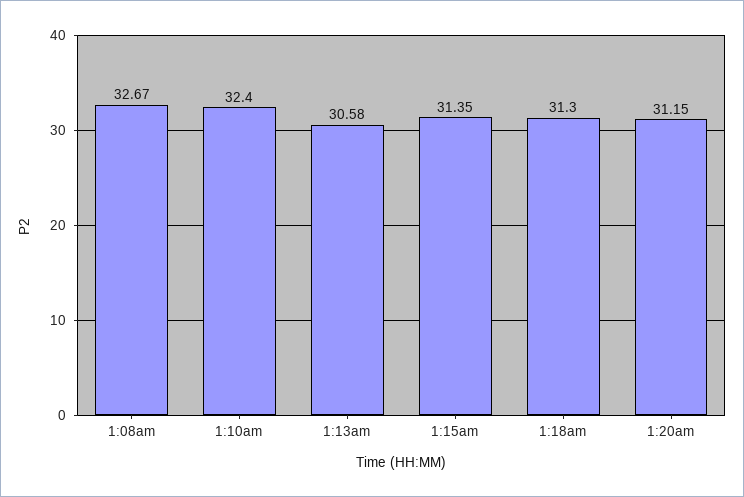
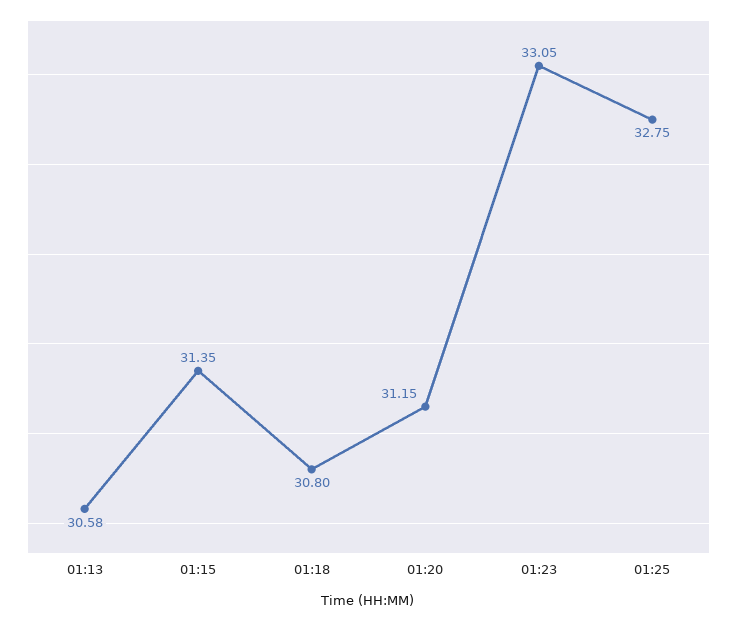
1:08am: 32.67 -> none
1:10am: 32.4 -> none
1:18am: 31.3 -> 30.8
01:23: none -> 33.05
01:25: none -> 32.75

